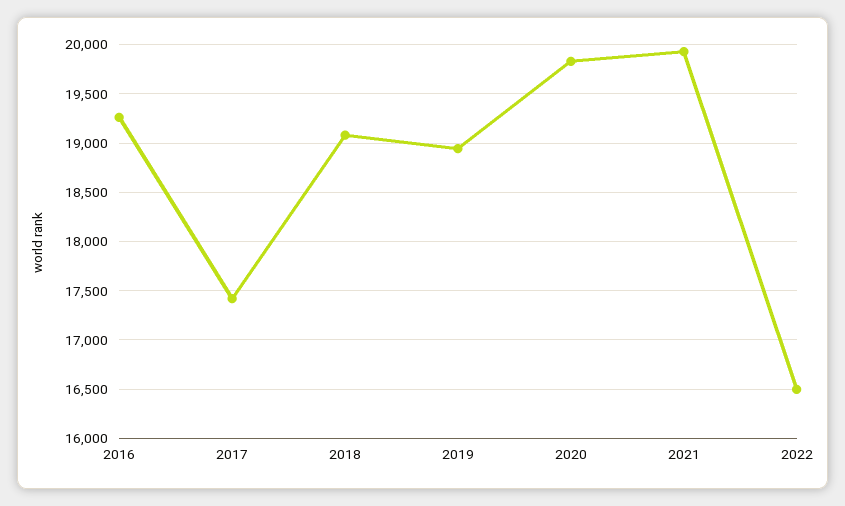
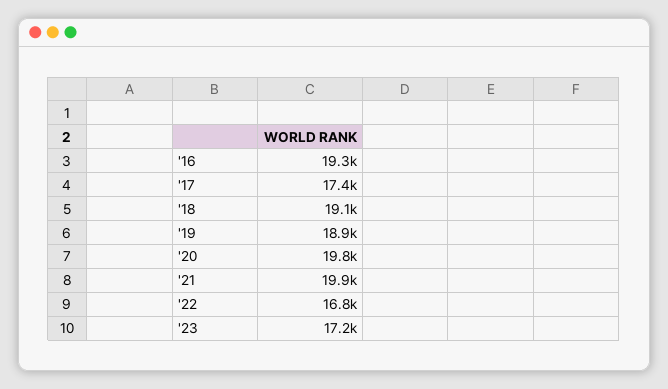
2022: 16500 -> 16800
'23: none -> 17200

